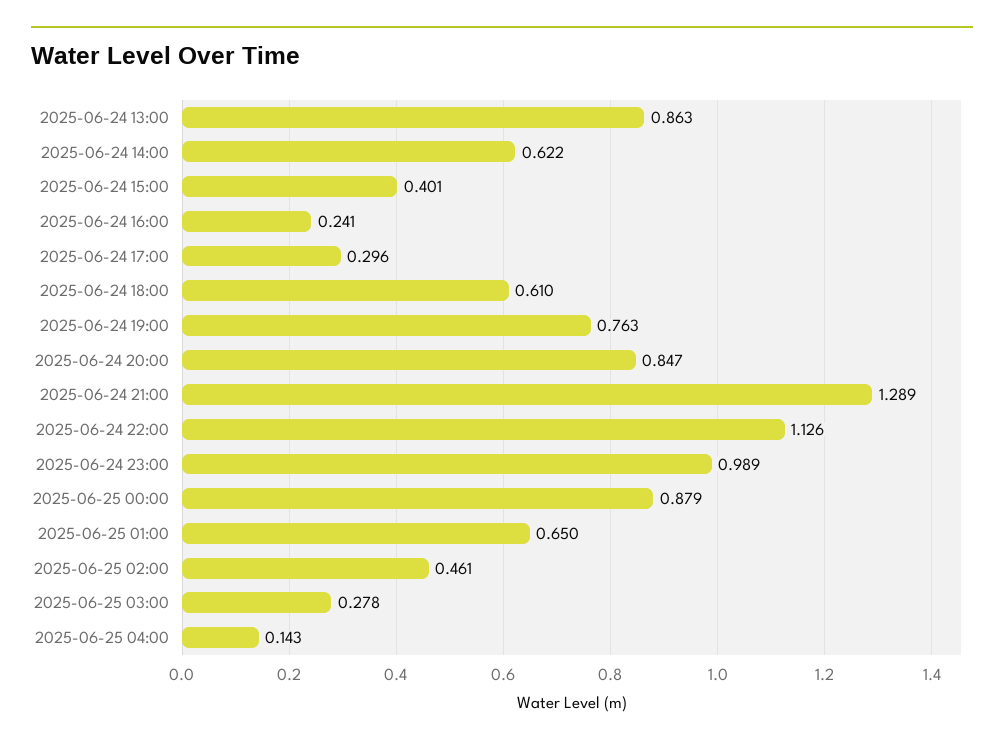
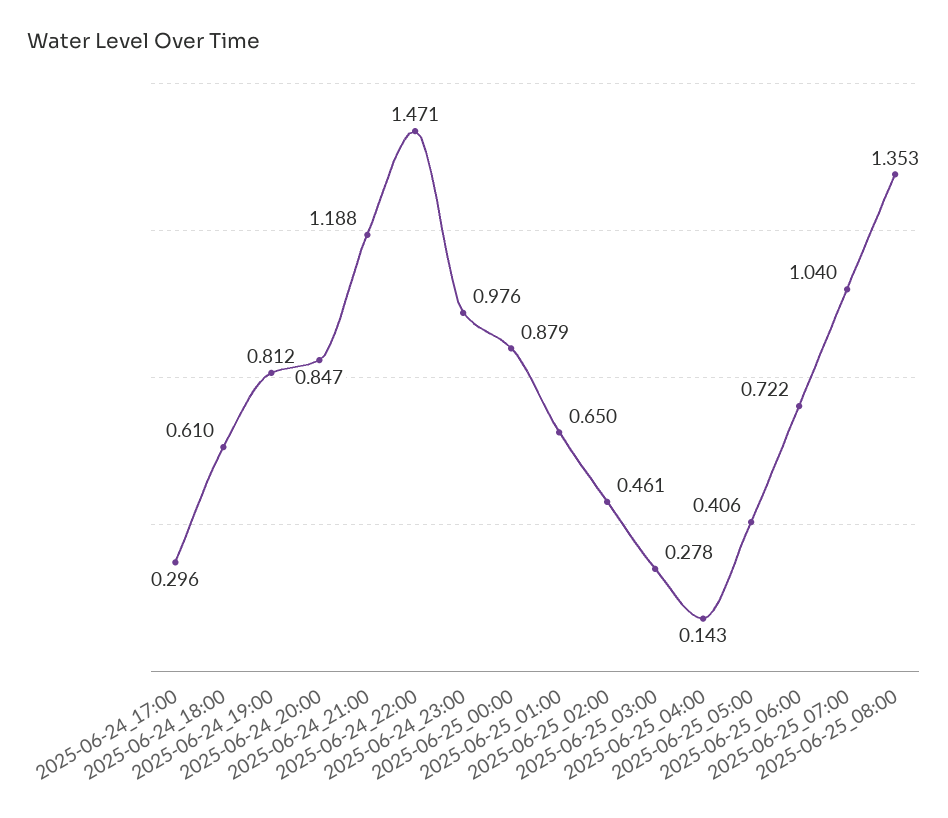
2025-06-24 13:00: 0.863 -> none
2025-06-24 14:00: 0.622 -> none
2025-06-24 15:00: 0.401 -> none
2025-06-24 16:00: 0.241 -> none
2025-06-24 19:00: 0.763 -> 0.812
2025-06-24 21:00: 1.289 -> 1.188
2025-06-24 22:00: 1.126 -> 1.471
2025-06-24 23:00: 0.989 -> 0.976
2025-06-25_05:00: none -> 0.406
2025-06-25_06:00: none -> 0.722
2025-06-25_07:00: none -> 1.04
2025-06-25_08:00: none -> 1.353

